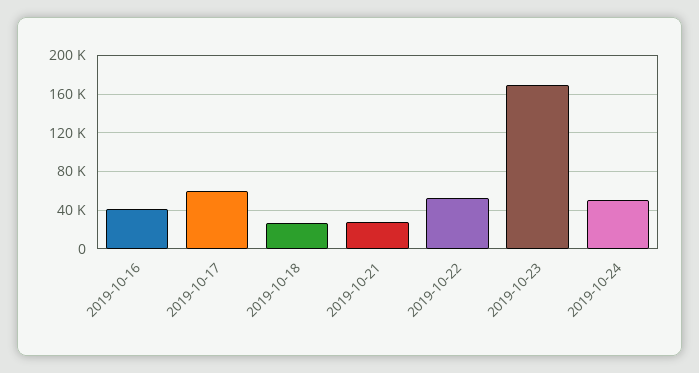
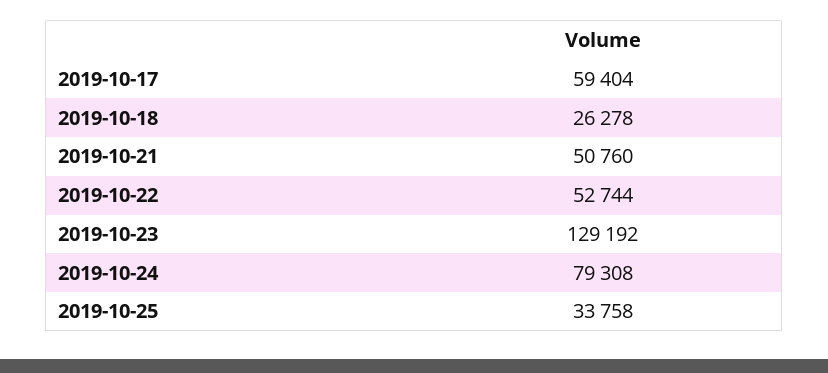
2019-10-16: 40000 -> none
2019-10-21: 30000 -> 50760
2019-10-23: 170000 -> 129192
2019-10-24: 50000 -> 79308
2019-10-25: none -> 33758

